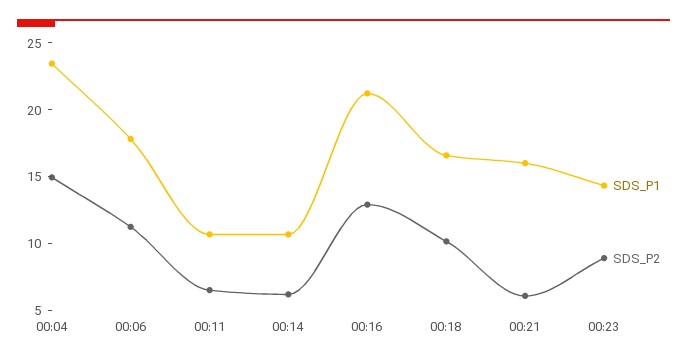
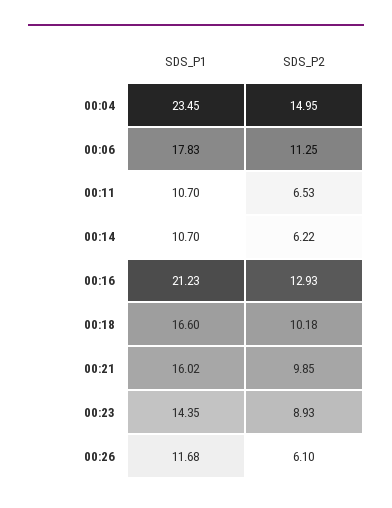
SDS_P2, 00:21: 6 -> 9.85
SDS_P1, 00:26: none -> 11.68
SDS_P2, 00:26: none -> 6.1

